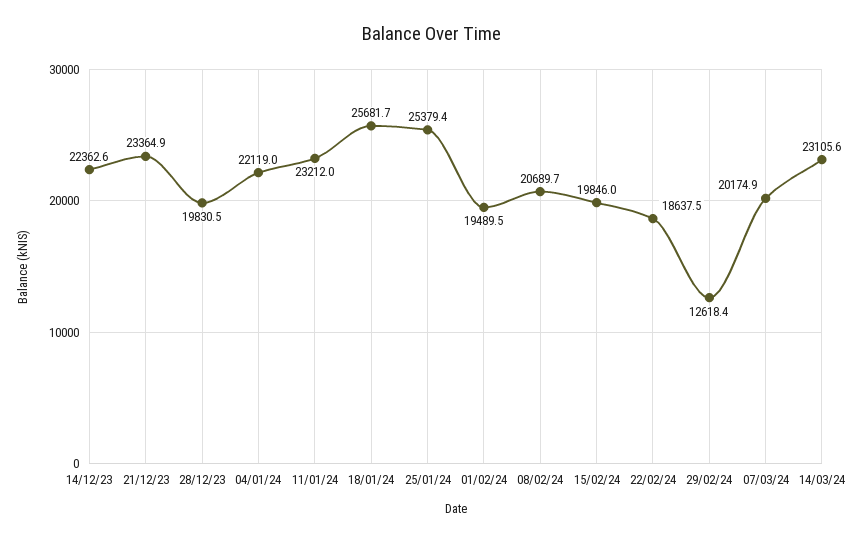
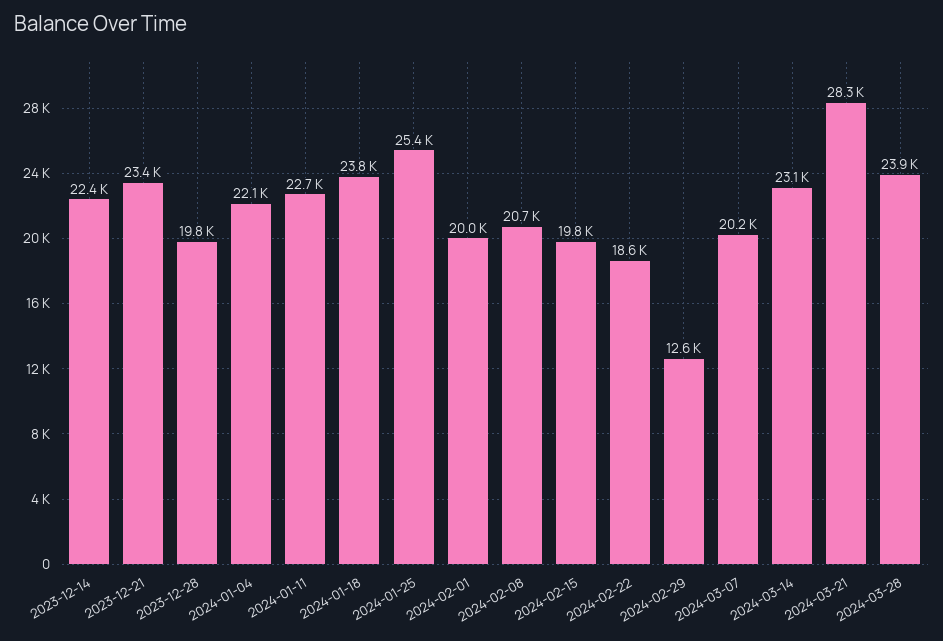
11/01/24: 23212 -> 22700
18/01/24: 25681.7 -> 23800
01/02/24: 19489.5 -> 20000
2024-03-21: none -> 28300
2024-03-28: none -> 23900

